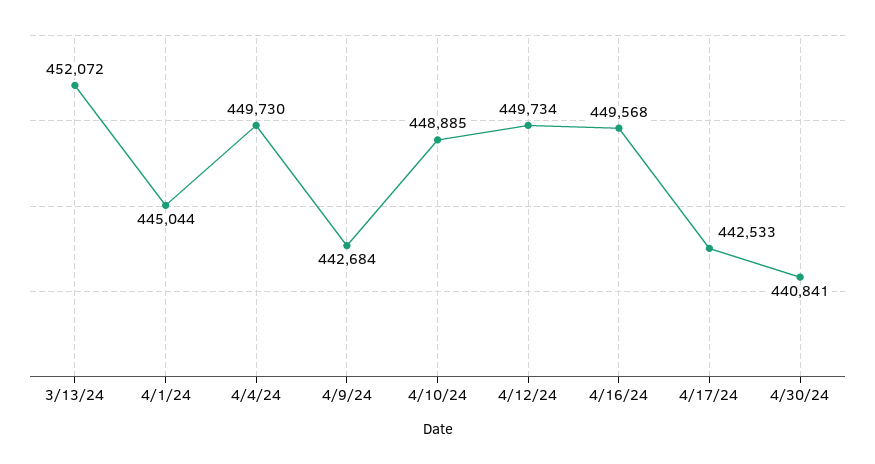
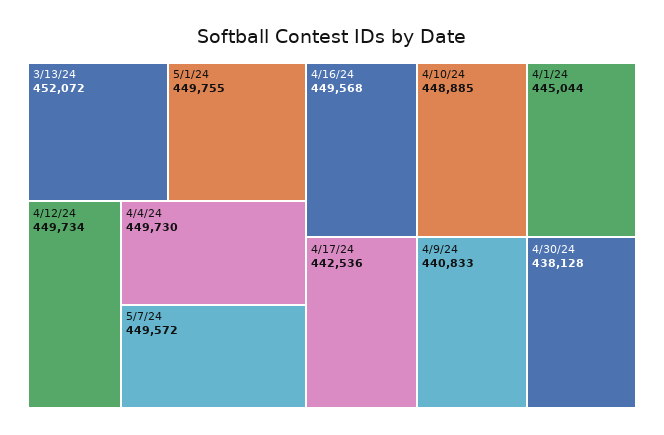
4/9/24: 442684 -> 440833
4/17/24: 442533 -> 442536
4/30/24: 440841 -> 438128
5/1/24: none -> 449755
5/7/24: none -> 449572

